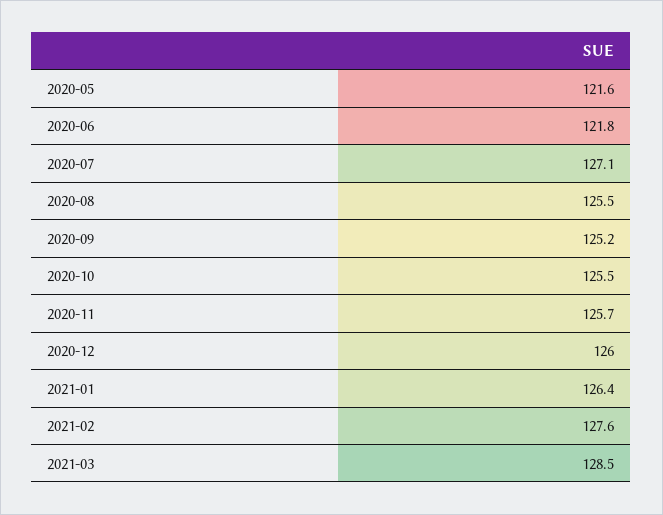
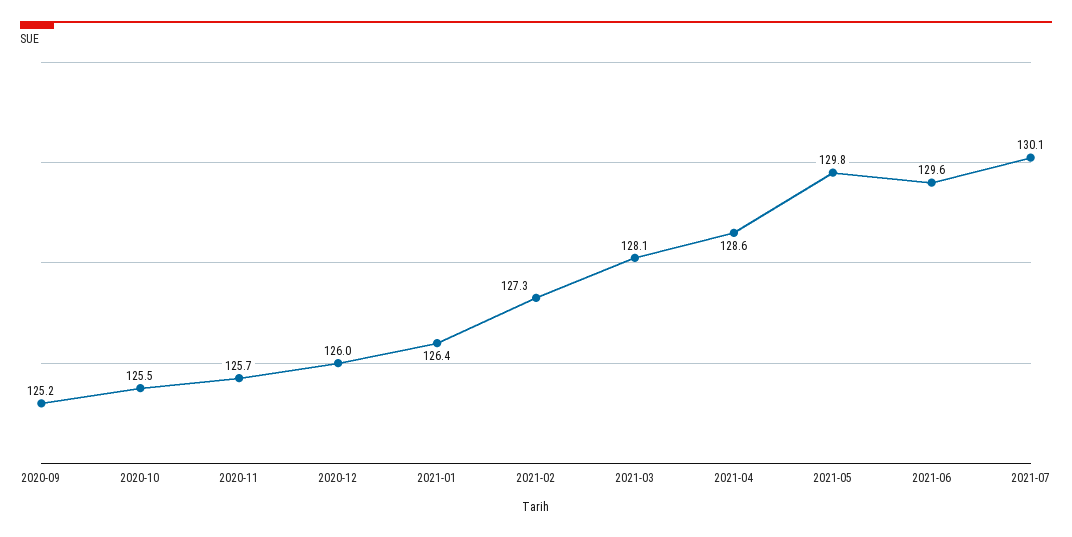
2020-05: 121.6 -> none
2020-06: 121.8 -> none
2020-07: 127.1 -> none
2020-08: 125.5 -> none
2021-02: 127.6 -> 127.3
2021-03: 128.5 -> 128.1
2021-04: none -> 128.6
2021-05: none -> 129.8
2021-06: none -> 129.6
2021-07: none -> 130.1

